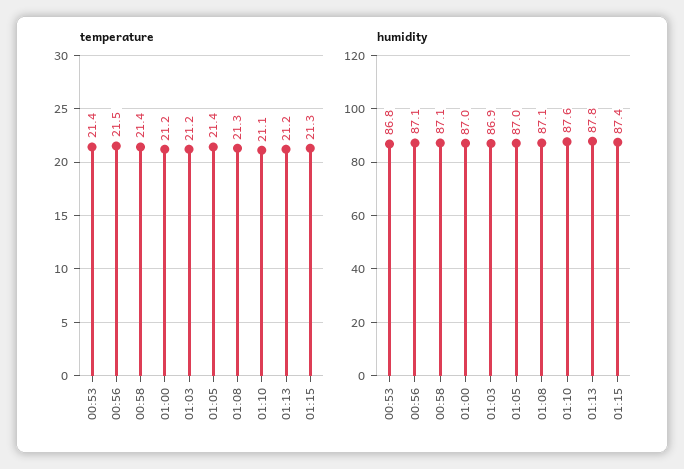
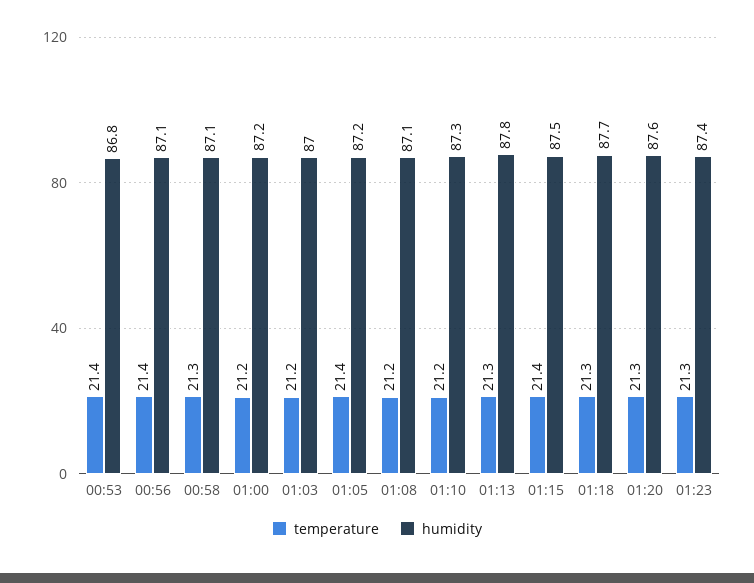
temperature, 00:56: 21.5 -> 21.4
temperature, 00:58: 21.4 -> 21.3
temperature, 01:08: 21.3 -> 21.2
temperature, 01:10: 21.1 -> 21.2
temperature, 01:13: 21.2 -> 21.3
temperature, 01:15: 21.3 -> 21.4
humidity, 01:00: 87 -> 87.2
humidity, 01:03: 86.9 -> 87
humidity, 01:05: 87 -> 87.2
humidity, 01:10: 87.6 -> 87.3
humidity, 01:15: 87.4 -> 87.5
temperature, 01:18: none -> 21.3
humidity, 01:18: none -> 87.7
temperature, 01:20: none -> 21.3
humidity, 01:20: none -> 87.6
temperature, 01:23: none -> 21.3
humidity, 01:23: none -> 87.4

